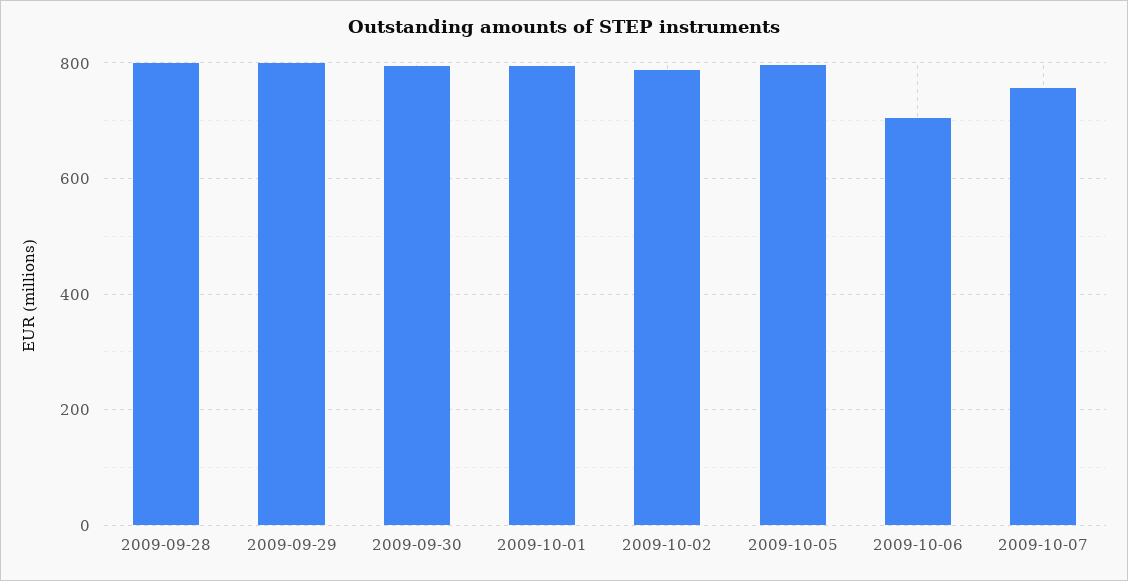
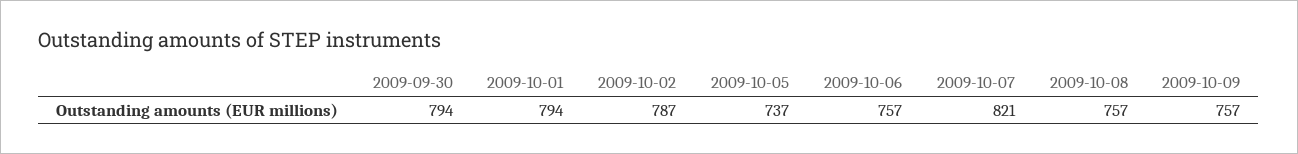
2009-09-28: 800 -> none
2009-09-29: 800 -> none
2009-10-05: 800 -> 737
2009-10-06: 700 -> 757
2009-10-07: 760 -> 821
2009-10-08: none -> 757
2009-10-09: none -> 757

